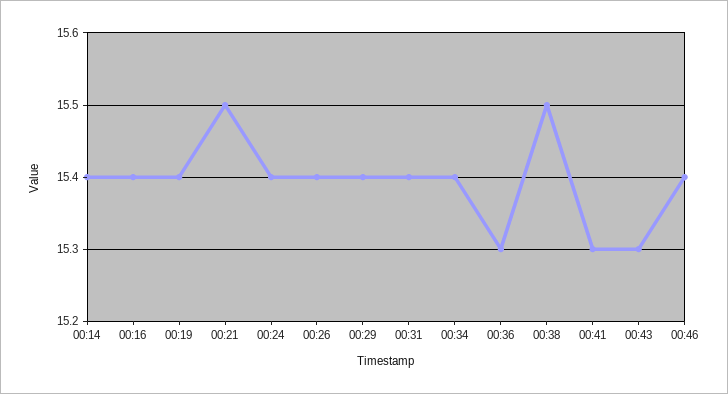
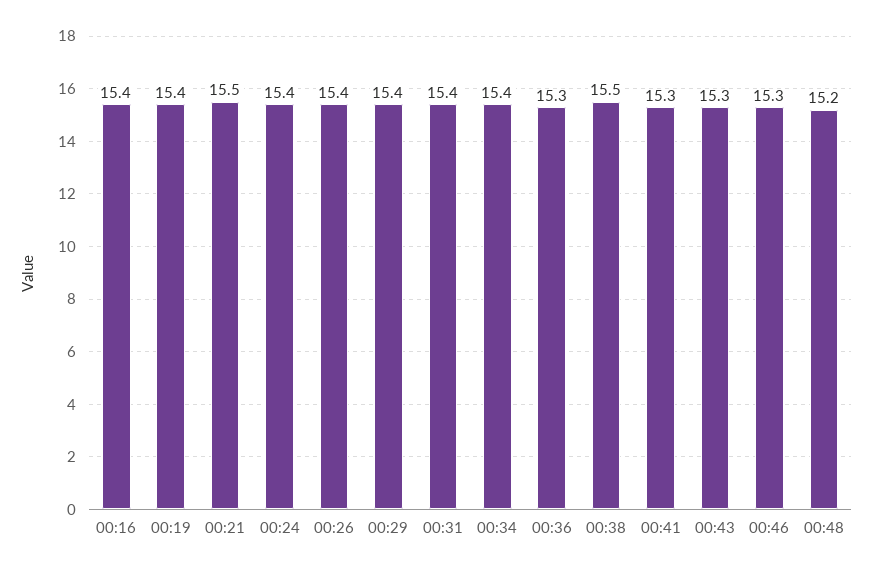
00:14: 15.4 -> none
00:46: 15.4 -> 15.3
00:48: none -> 15.2

